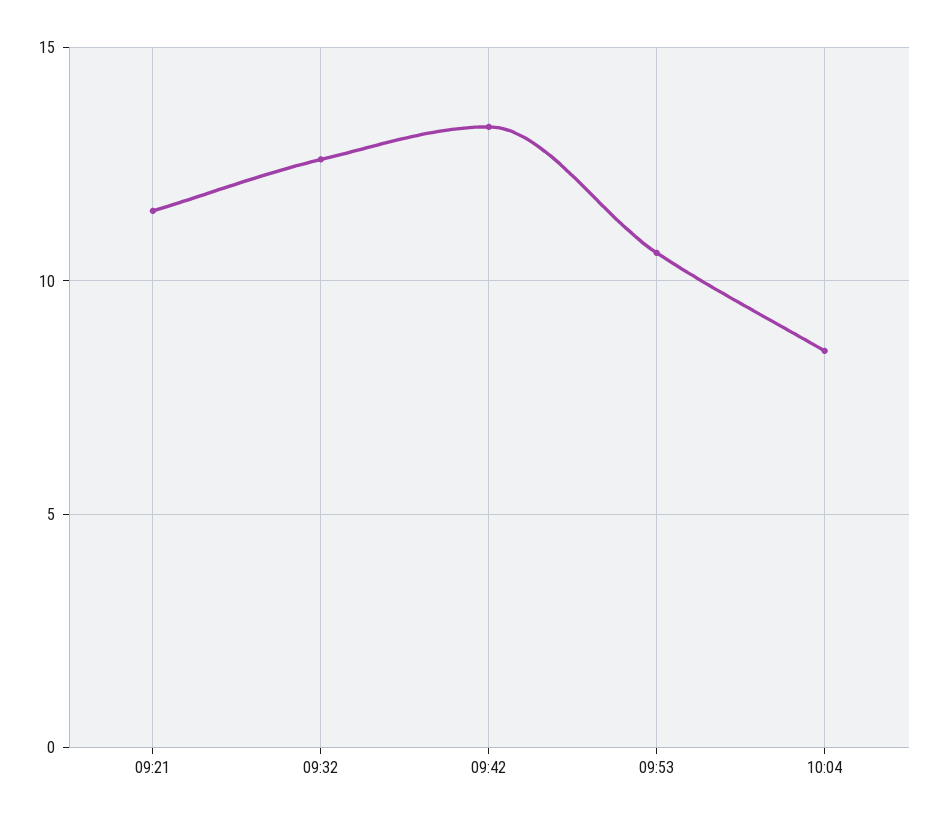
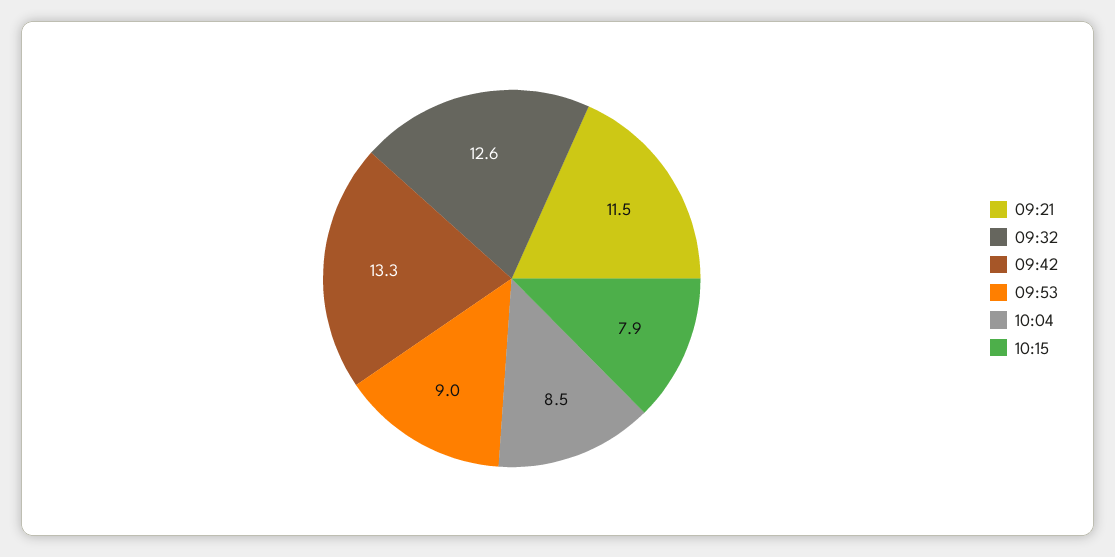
09:53: 10.5 -> 9
10:15: none -> 7.9

